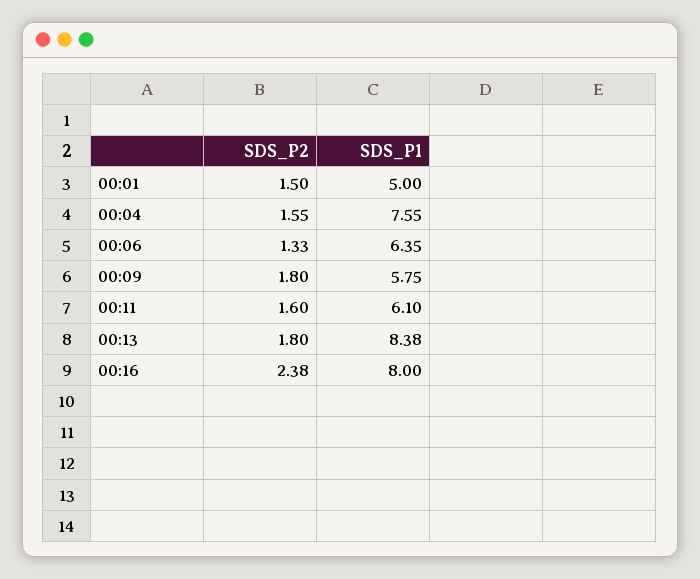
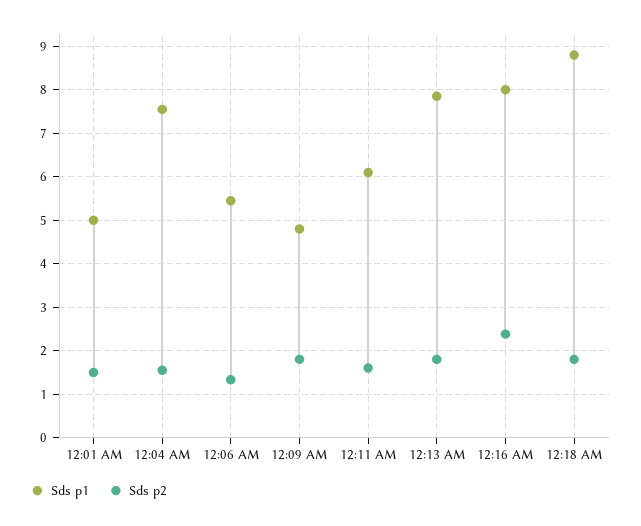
SDS_P1, 00:06: 6.35 -> 5.4
SDS_P1, 00:09: 5.75 -> 4.8
SDS_P1, 00:13: 8.38 -> 7.8
SDS_P1, 12:18 AM: none -> 8.8
SDS_P2, 12:18 AM: none -> 1.8

